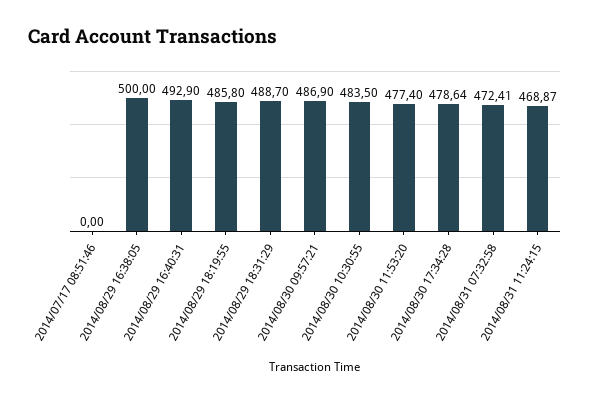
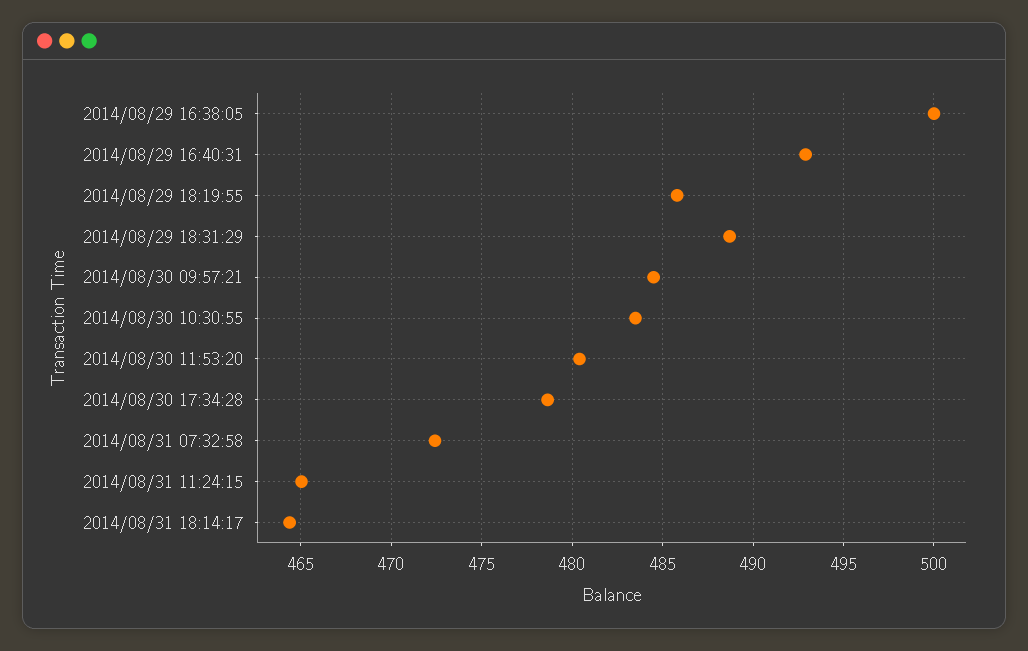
2014/07/17 08:51:46: 0 -> none
2014/08/30 09:57:21: 486.9 -> 484.5
2014/08/30 11:53:20: 477.4 -> 480.5
2014/08/31 11:24:15: 468.87 -> 465
2014/08/31 18:14:17: none -> 464.5

